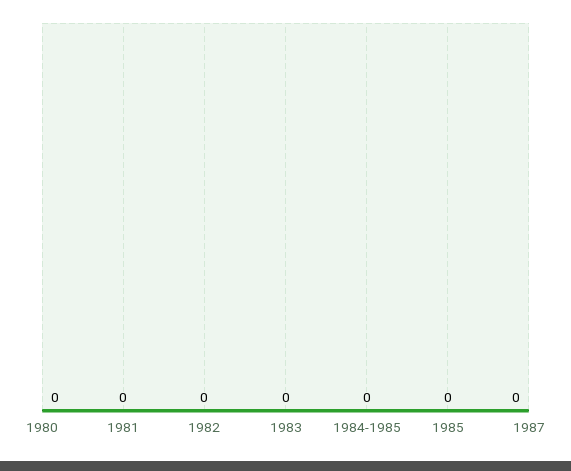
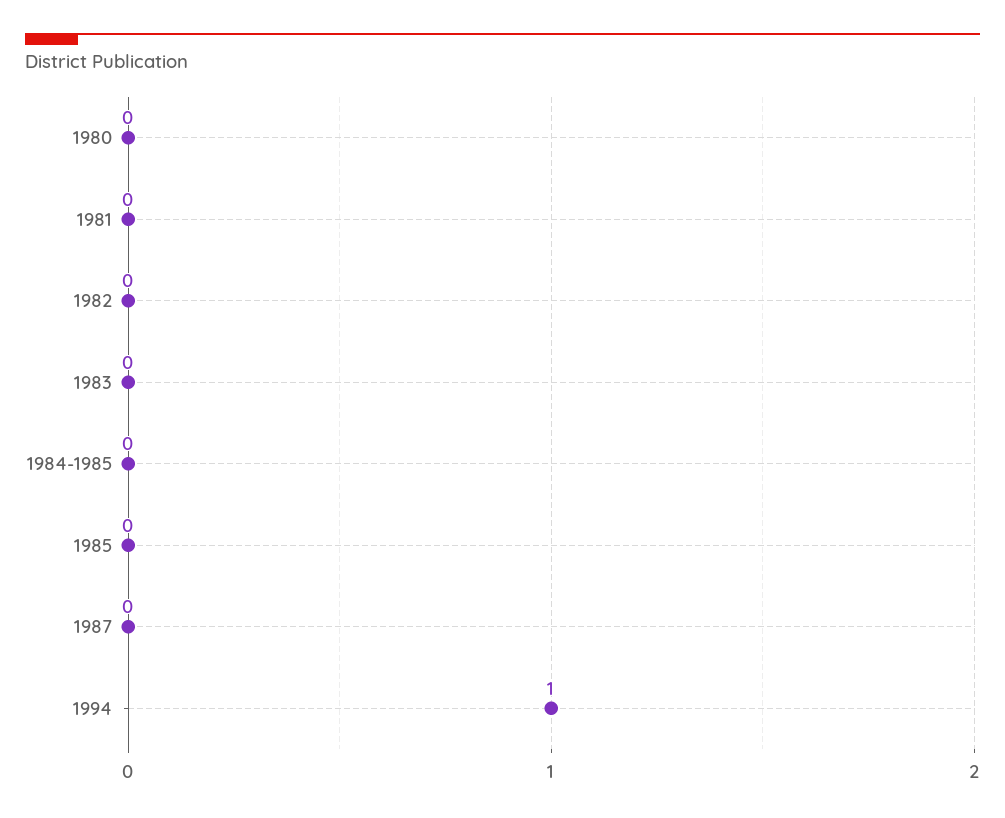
1994: none -> 1

